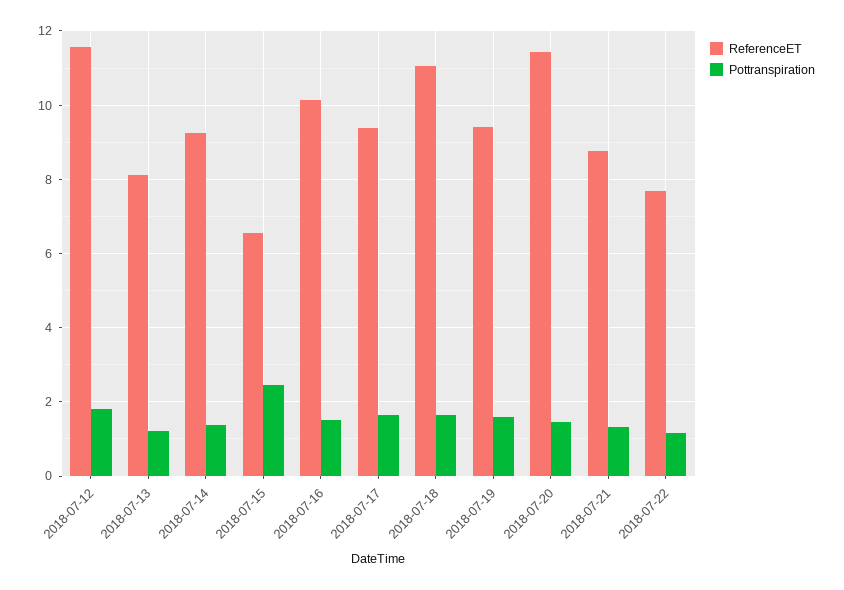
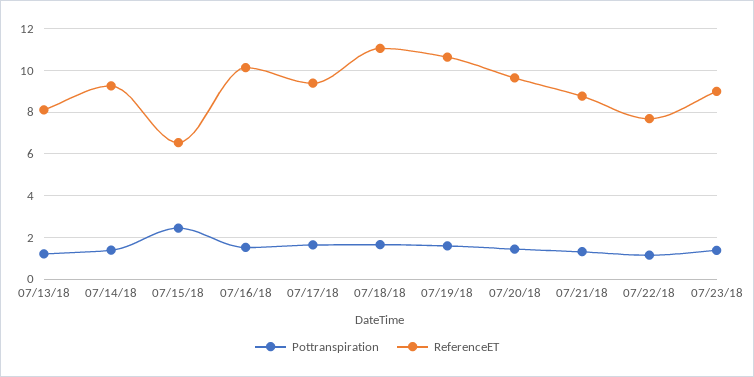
ReferenceET, 2018-07-12: 11.6 -> none
Pottranspiration, 2018-07-12: 1.8 -> none
ReferenceET, 2018-07-19: 9.4 -> 10.5
ReferenceET, 2018-07-20: 11.4 -> 9.5
Pottranspiration, 07/23/18: none -> 1.5
ReferenceET, 07/23/18: none -> 9

